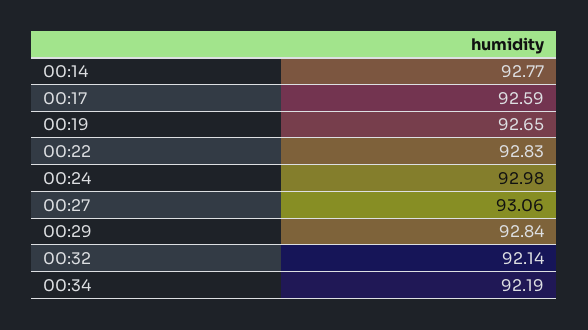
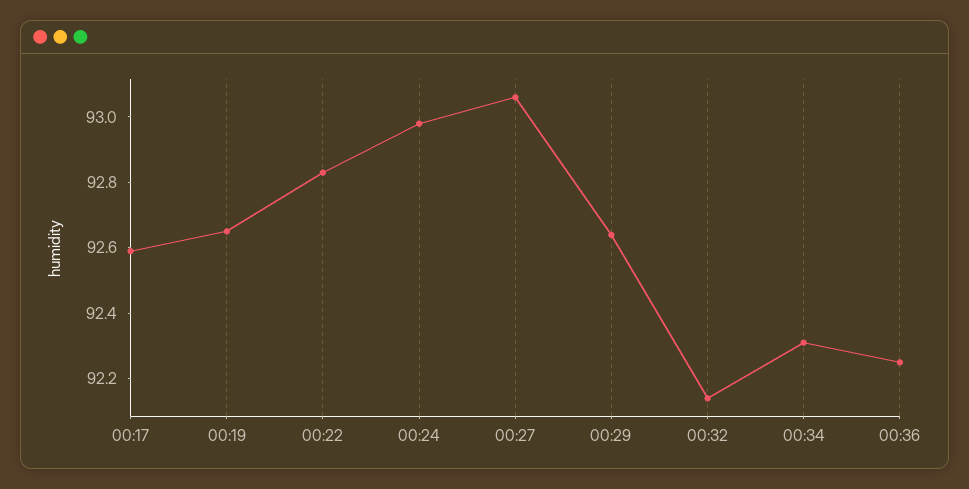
00:14: 92.77 -> none
00:29: 92.84 -> 92.65
00:34: 92.19 -> 92.3
00:36: none -> 92.25

